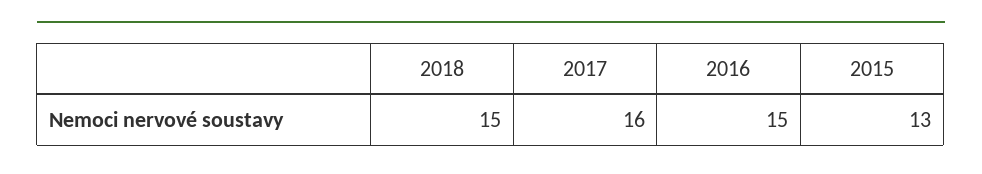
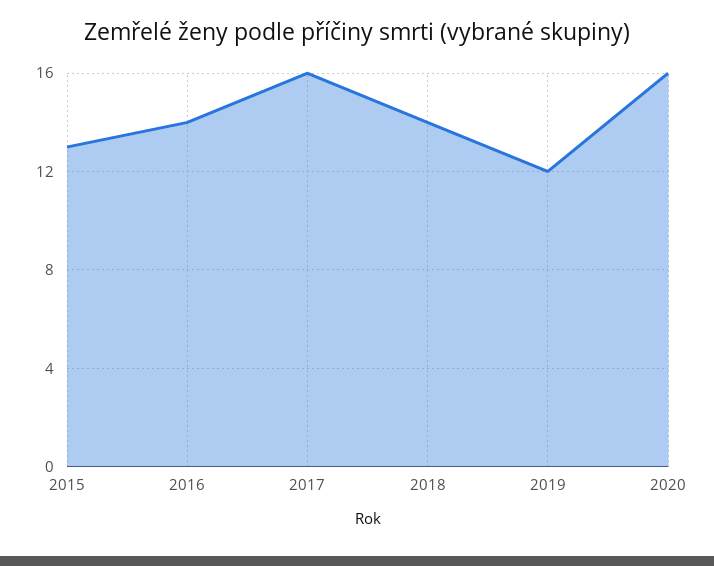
2018: 15 -> 14
2016: 15 -> 14
2019: none -> 12
2020: none -> 16

